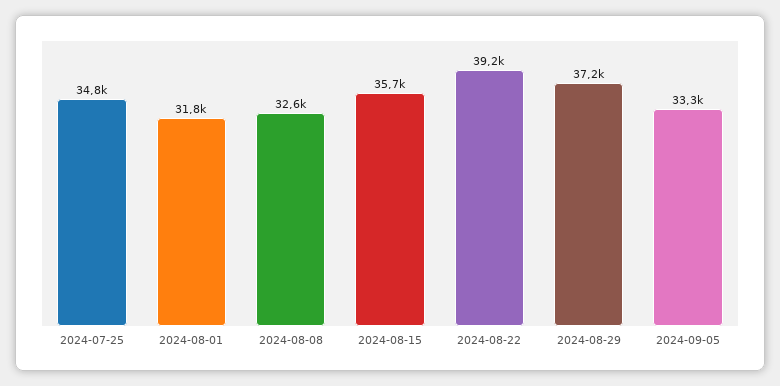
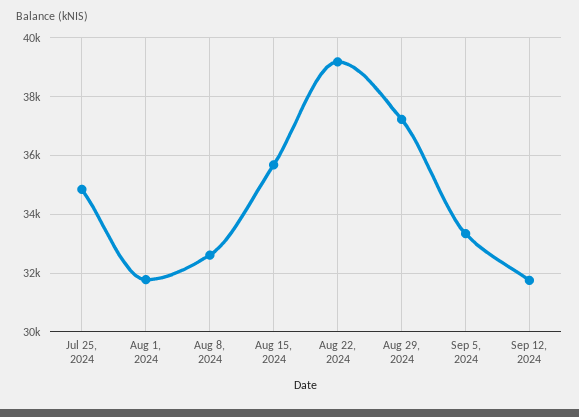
Sep 12, 2024: none -> 31750

